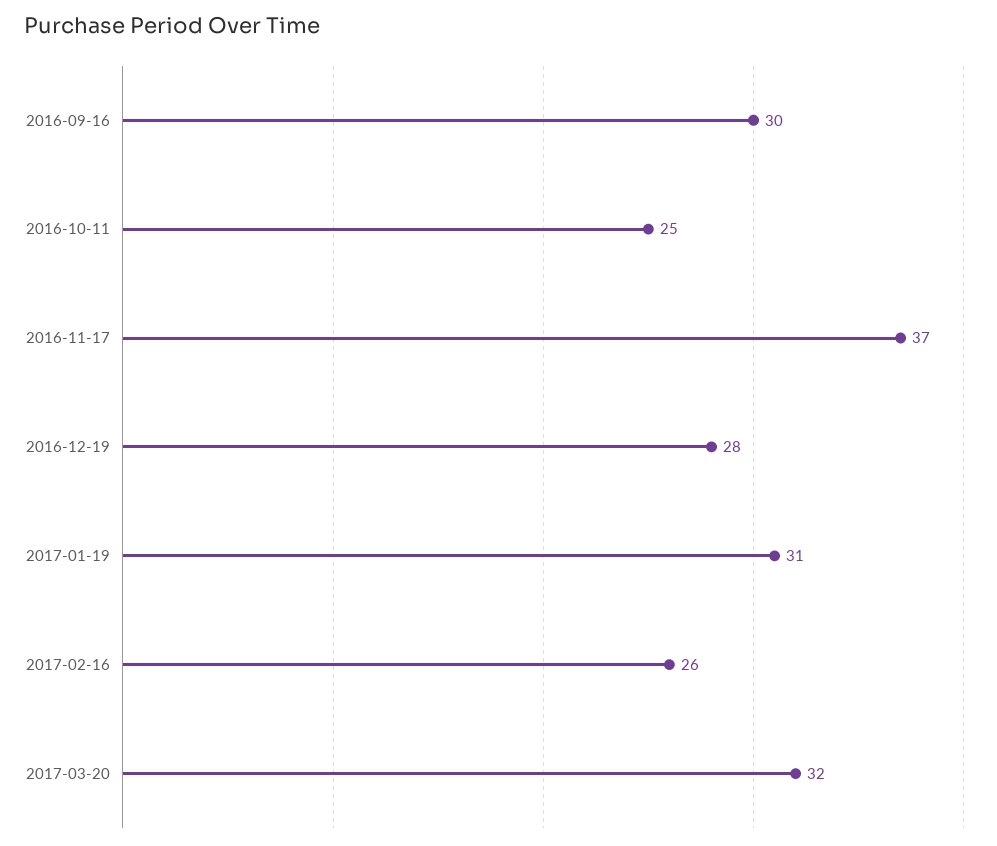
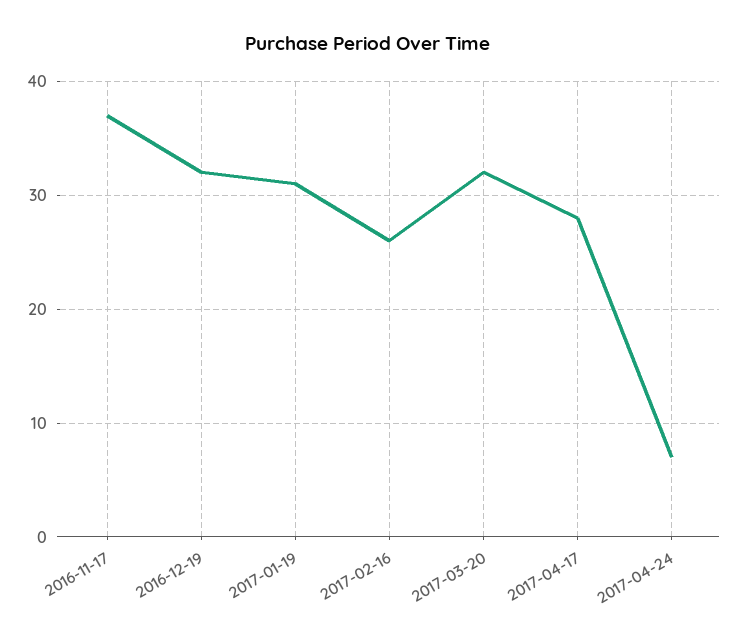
2016-09-16: 30 -> none
2016-10-11: 25 -> none
2016-12-19: 28 -> 32
2017-04-17: none -> 28
2017-04-24: none -> 7

